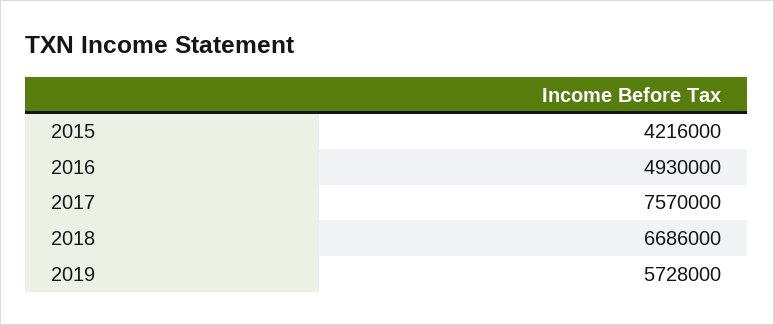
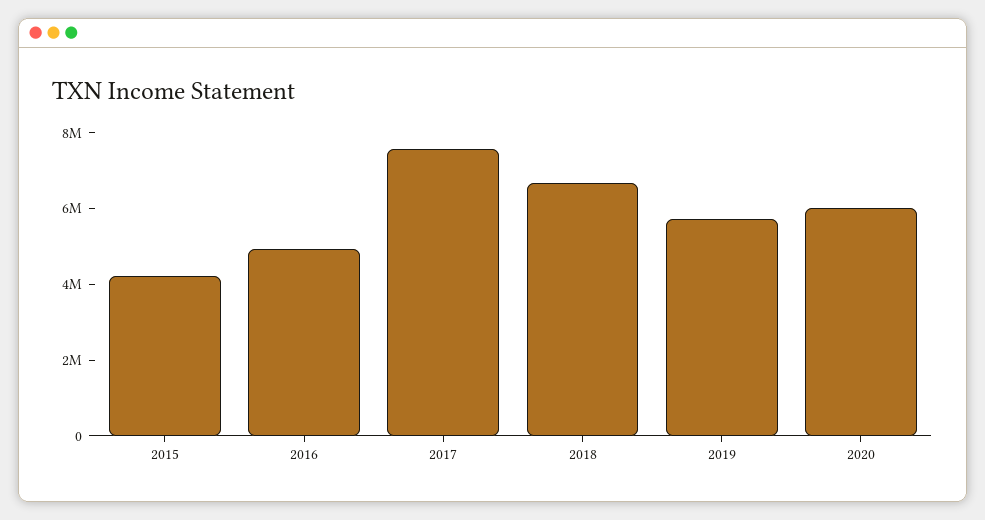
2020: none -> 6000000

